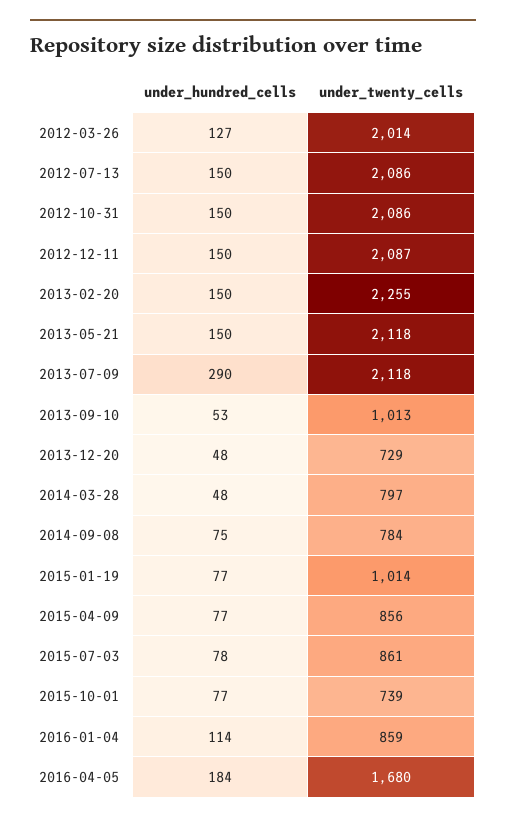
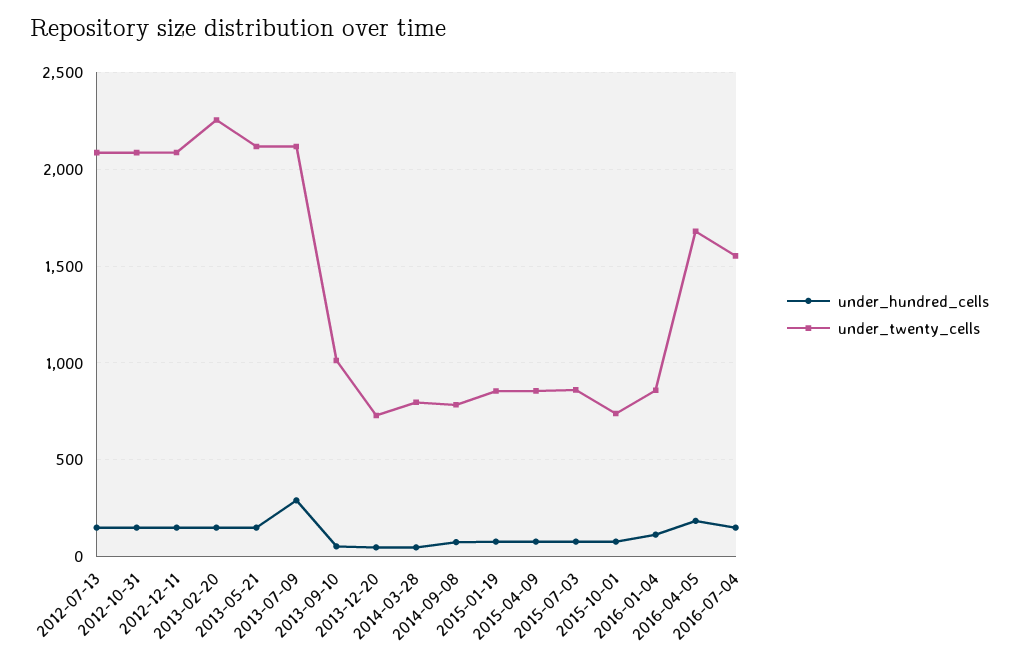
under_hundred_cells, 2012-03-26: 127 -> none
under_twenty_cells, 2012-03-26: 2014 -> none
under_twenty_cells, 2015-01-19: 1014 -> 850
under_hundred_cells, 2016-07-04: none -> 150
under_twenty_cells, 2016-07-04: none -> 1550

